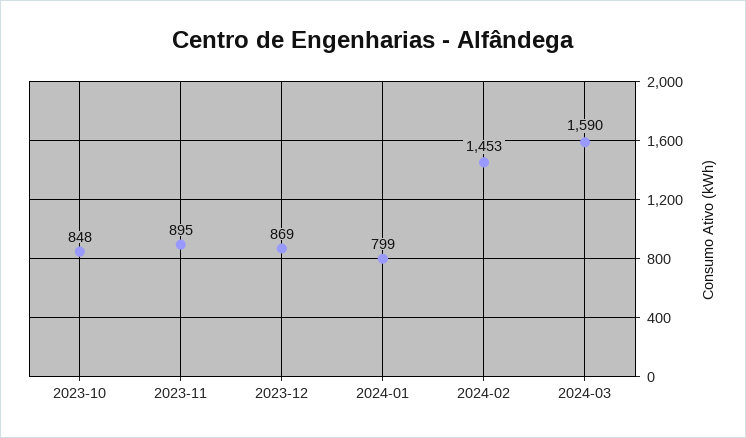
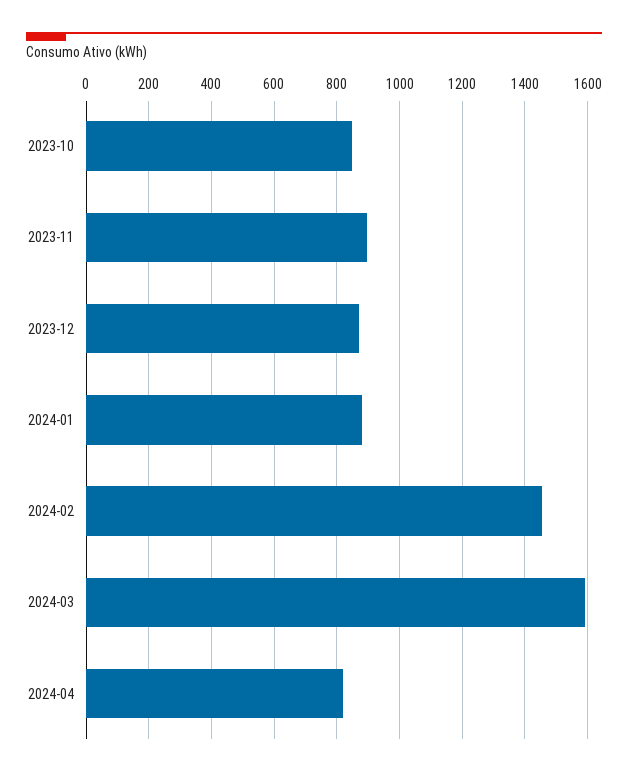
2024-01: 799 -> 880
2024-04: none -> 820

